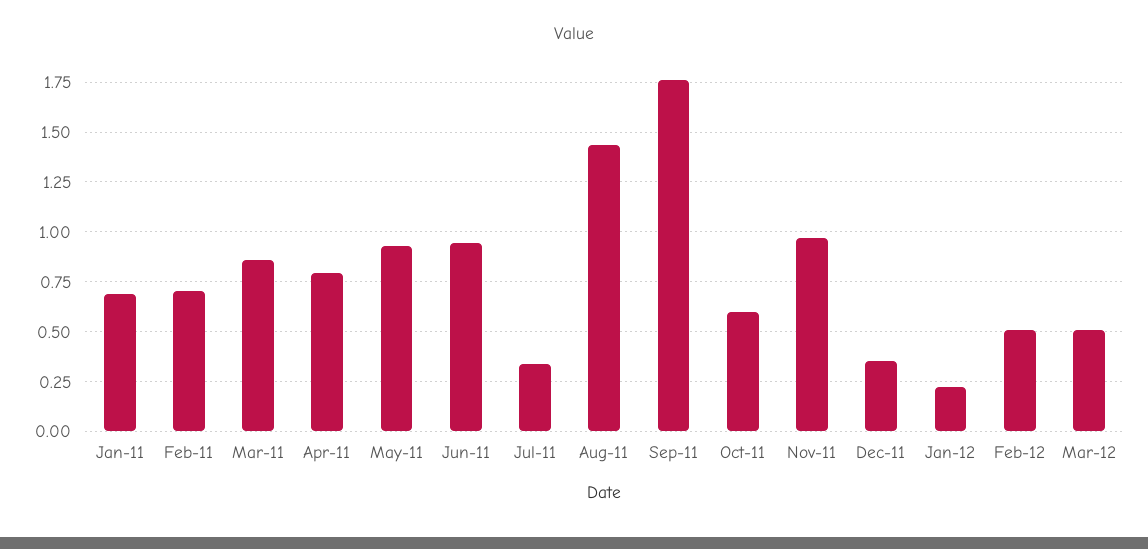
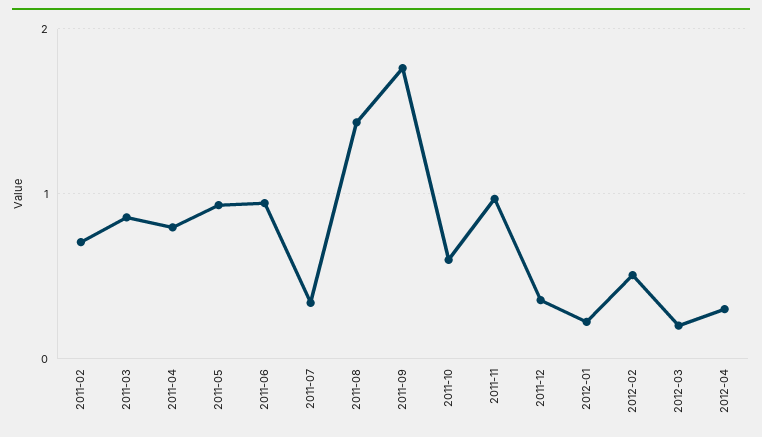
Jan-11: 0.7 -> none
Mar-12: 0.5 -> 0.2
2012-04: none -> 0.3

